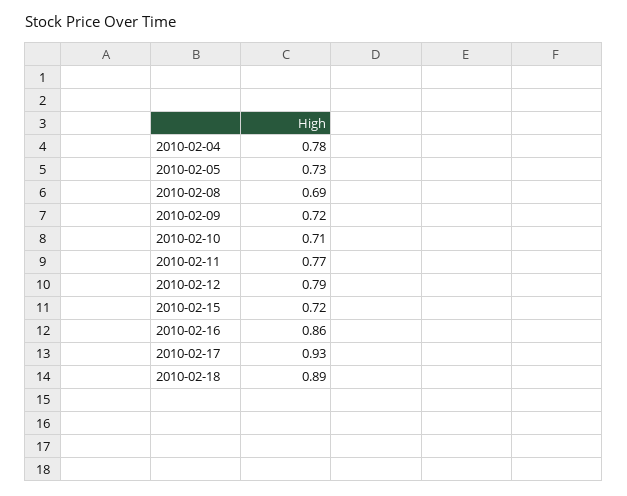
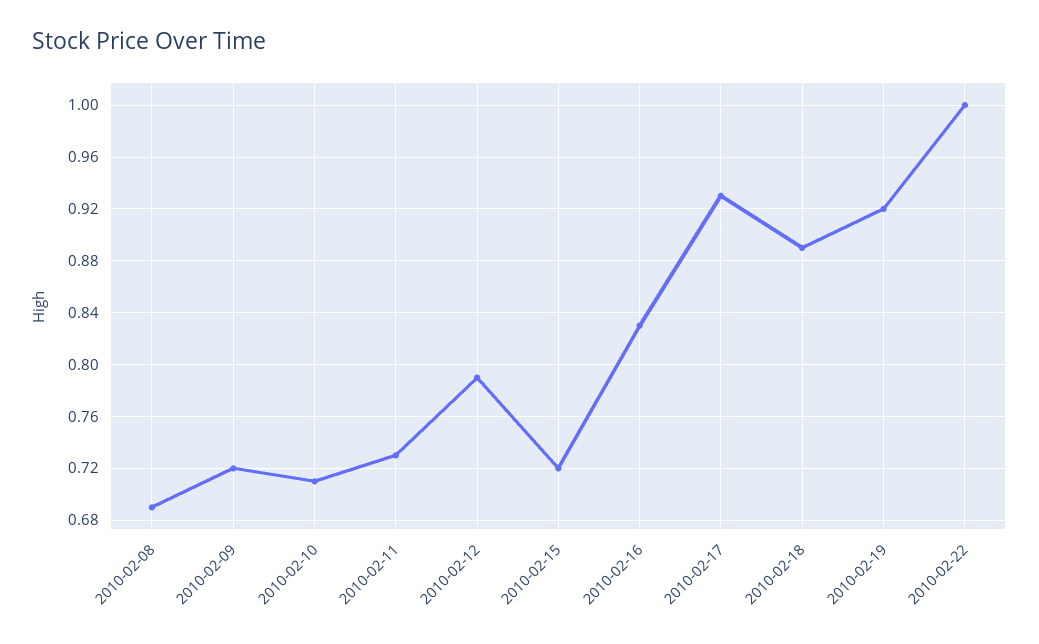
2010-02-04: 0.78 -> none
2010-02-05: 0.73 -> none
2010-02-11: 0.77 -> 0.73
2010-02-16: 0.86 -> 0.83
2010-02-19: none -> 0.92
2010-02-22: none -> 1

